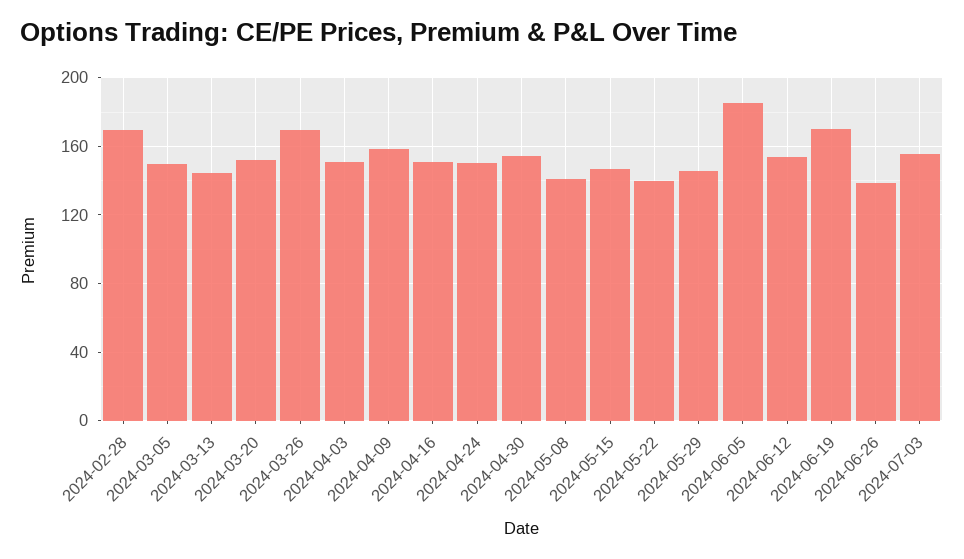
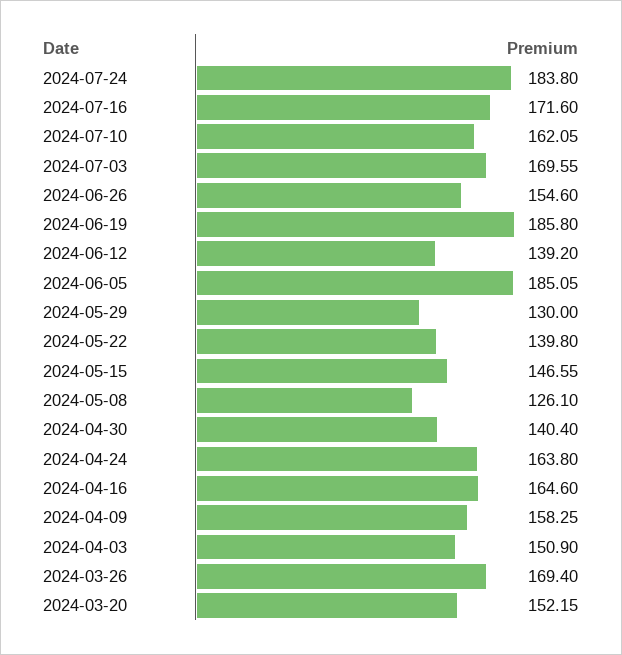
2024-02-28: 170 -> none
2024-03-05: 150 -> none
2024-03-13: 145 -> none
2024-04-16: 150 -> 164.6
2024-04-24: 150 -> 163.8
2024-04-30: 155 -> 140.4
2024-05-08: 140 -> 126.1
2024-05-29: 145 -> 130
2024-06-12: 155 -> 139.2
2024-06-19: 170 -> 185.8
2024-06-26: 140 -> 154.6
2024-07-03: 155 -> 169.55
2024-07-24: none -> 183.8
2024-07-16: none -> 171.6
2024-07-10: none -> 162.05

